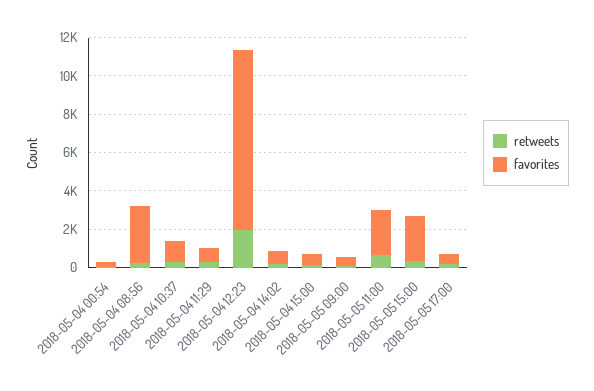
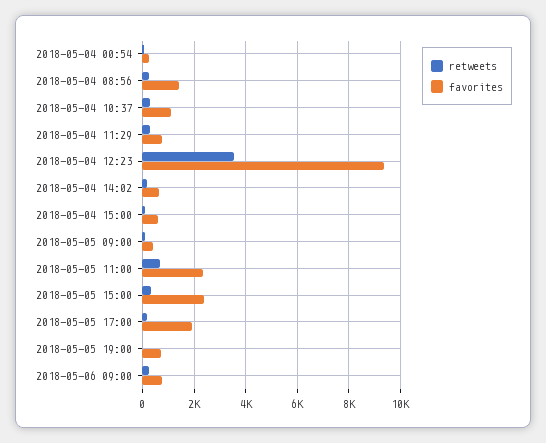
favorites, 2018-05-04 08:56: 3000 -> 1500
retweets, 2018-05-04 12:23: 2000 -> 3500
favorites, 2018-05-05 17:00: 500 -> 2000
retweets, 2018-05-05 19:00: none -> 0
favorites, 2018-05-05 19:00: none -> 750
retweets, 2018-05-06 09:00: none -> 250
favorites, 2018-05-06 09:00: none -> 750

